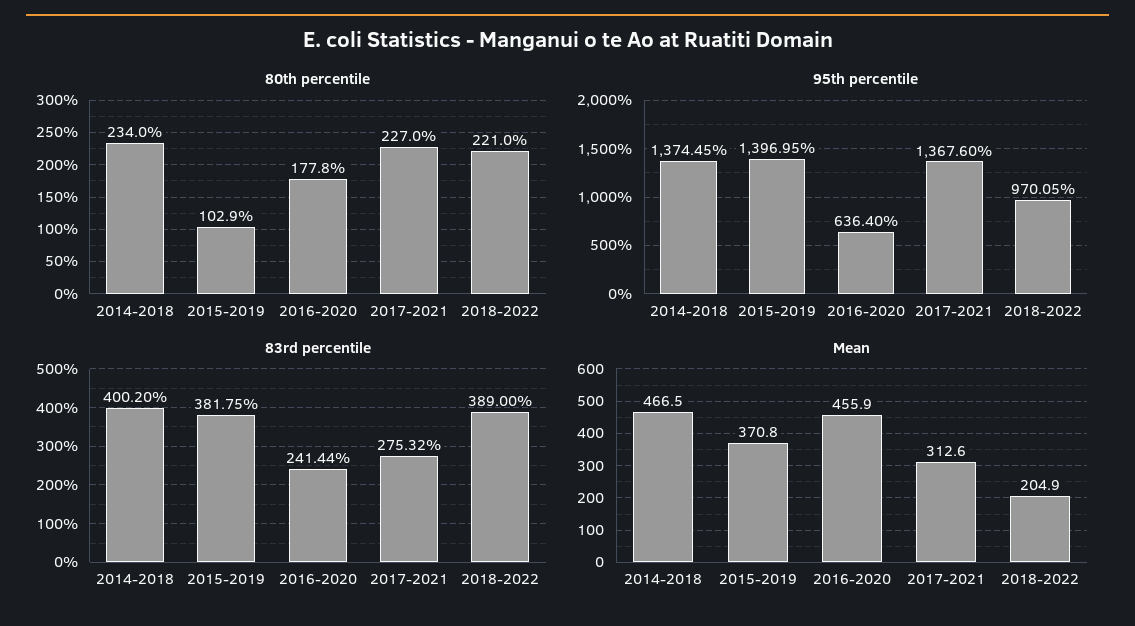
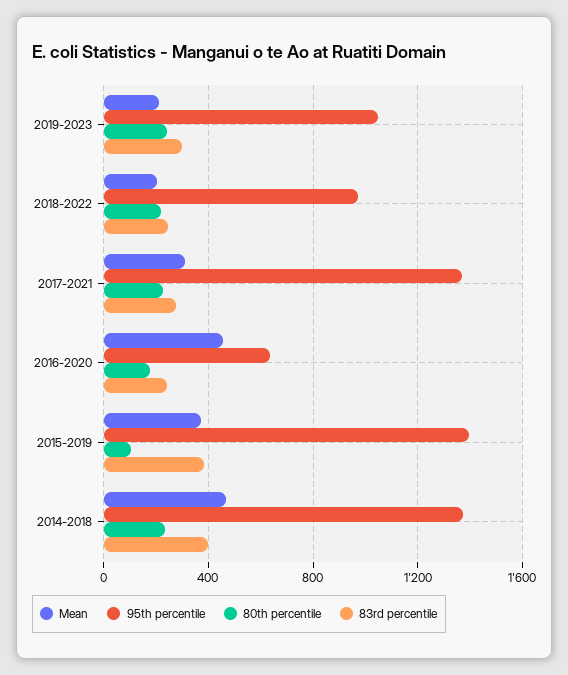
83rd percentile, 2018-2022: 389 -> 250
Mean, 2019-2023: none -> 200
95th percentile, 2019-2023: none -> 1050
80th percentile, 2019-2023: none -> 250
83rd percentile, 2019-2023: none -> 300

